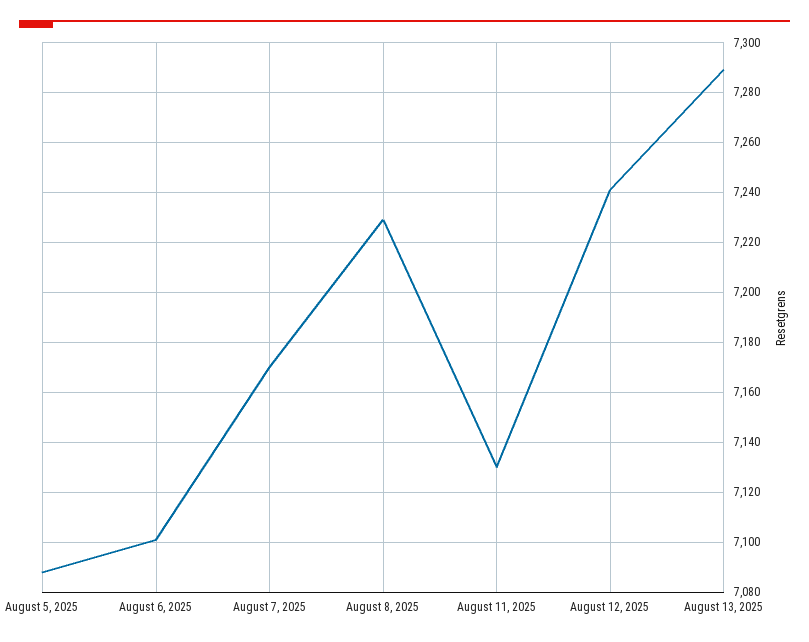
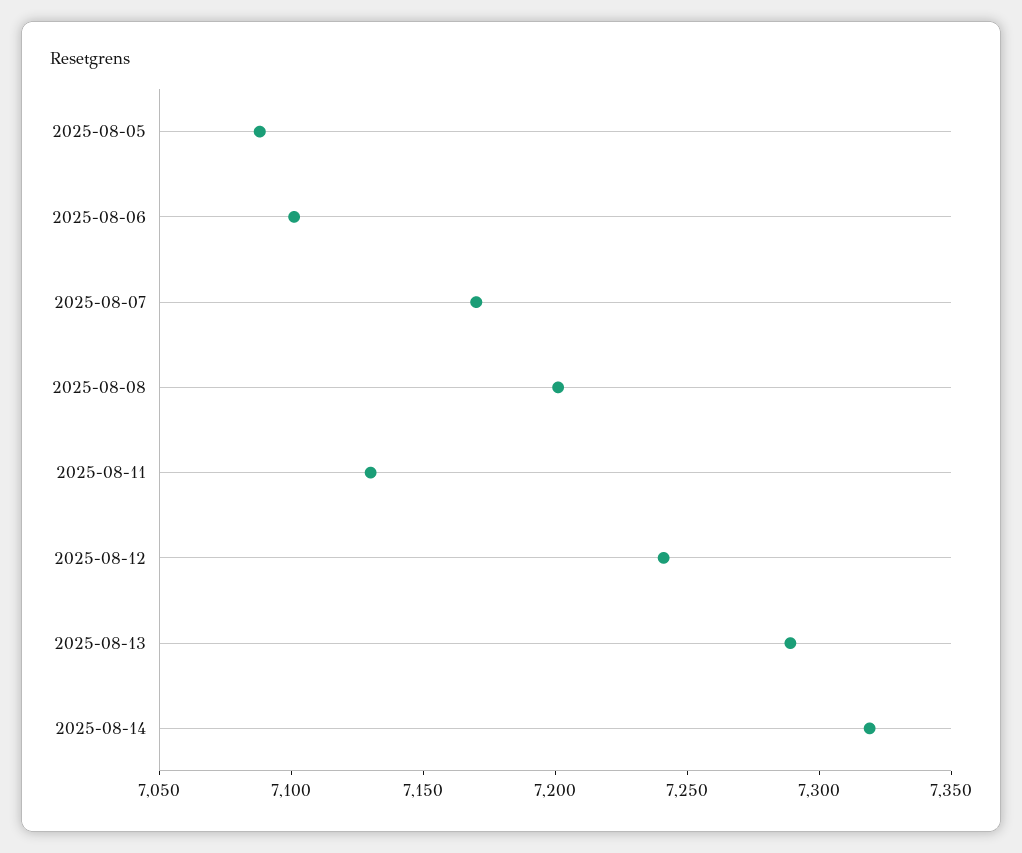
August 8, 2025: 7230 -> 7200
2025-08-14: none -> 7320

